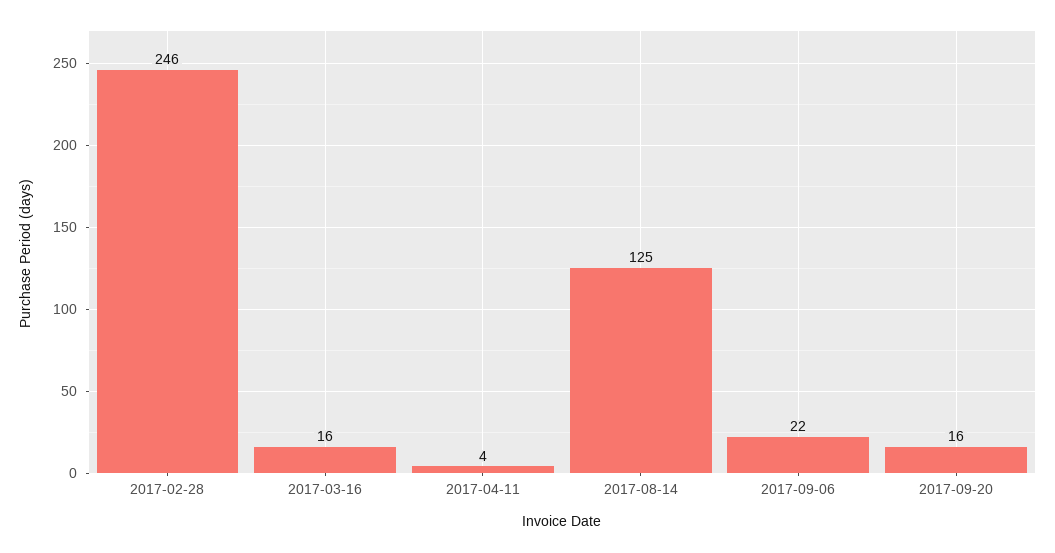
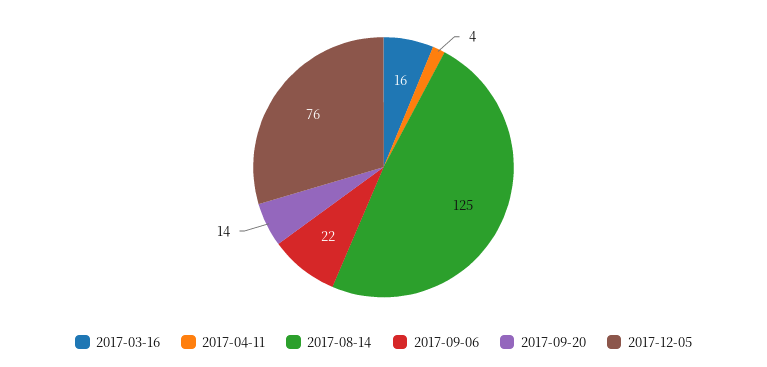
2017-02-28: 246 -> none
2017-09-20: 16 -> 14
2017-12-05: none -> 76

